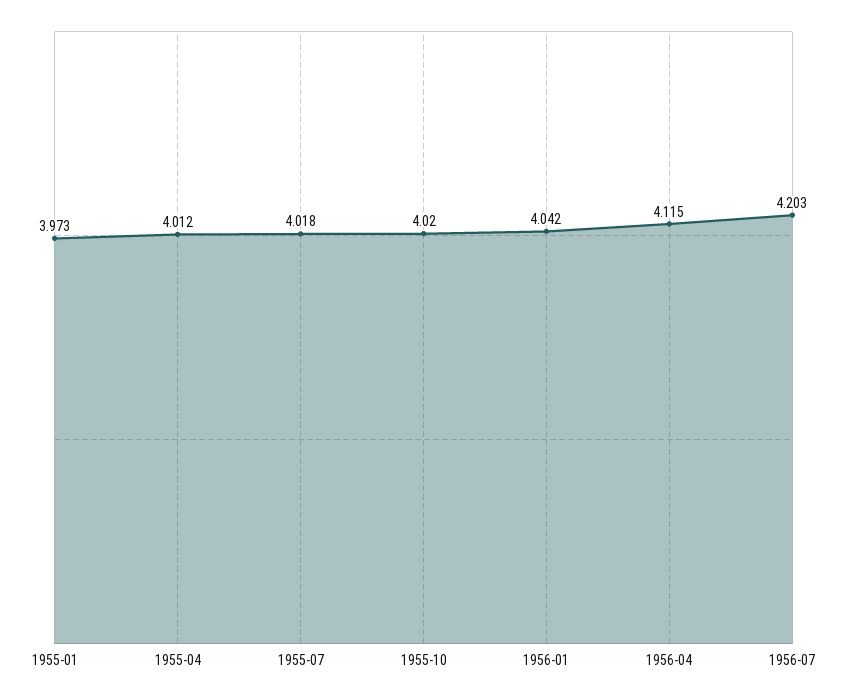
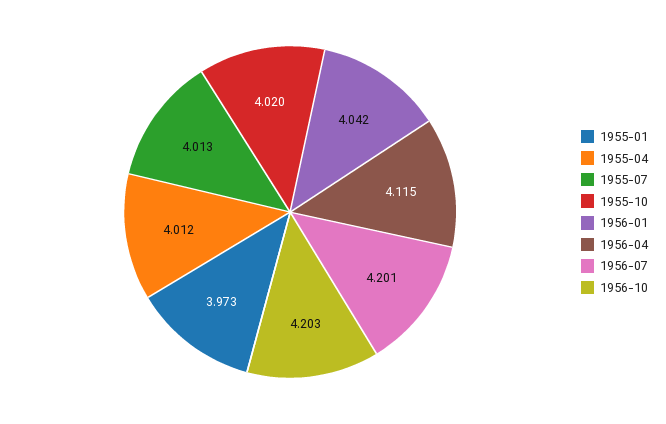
1955-07: 4.018 -> 4.013
1956-07: 4.203 -> 4.201
1956-10: none -> 4.203

